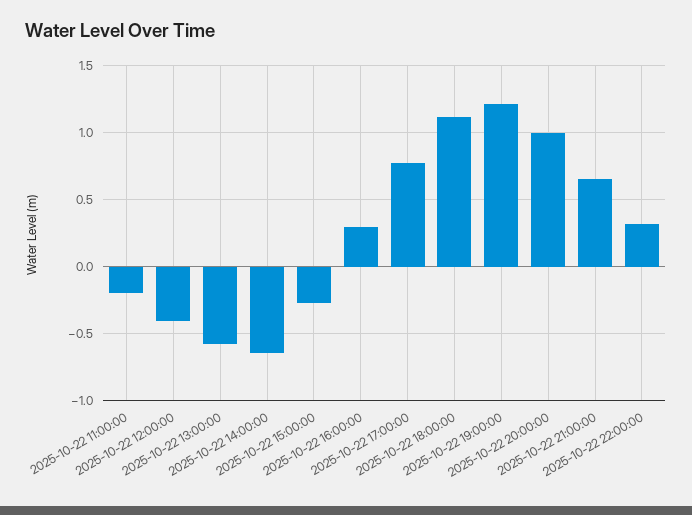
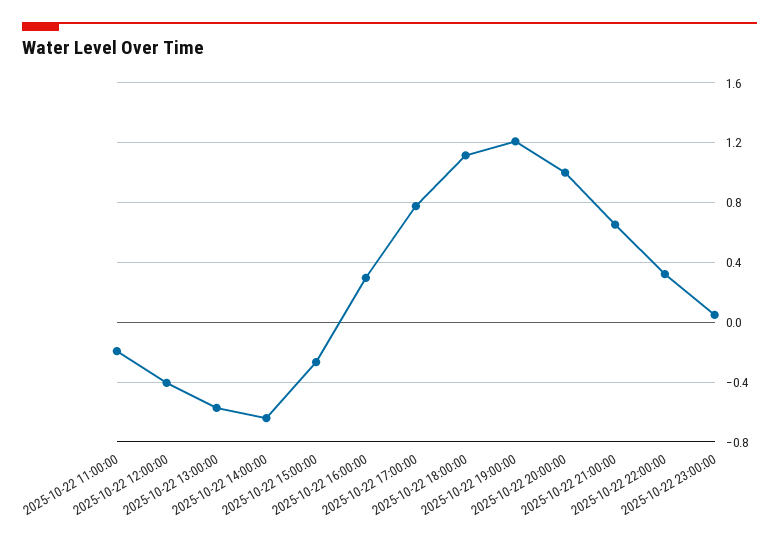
2025-10-22 23:00:00: none -> 0.05

